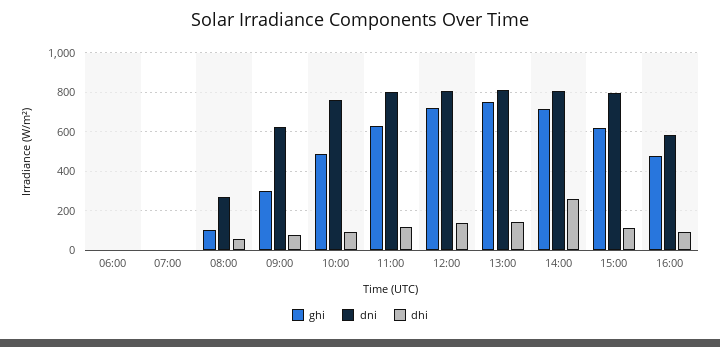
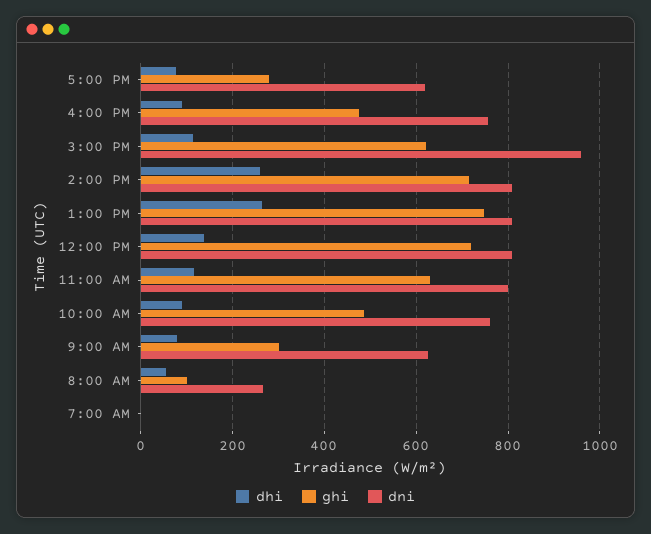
ghi, 06:00: 0 -> none
dni, 06:00: 0 -> none
dhi, 06:00: 0 -> none
dhi, 13:00: 150 -> 260
dni, 15:00: 800 -> 960
dni, 16:00: 600 -> 760
dhi, 5:00 PM: none -> 80
ghi, 5:00 PM: none -> 280
dni, 5:00 PM: none -> 620

